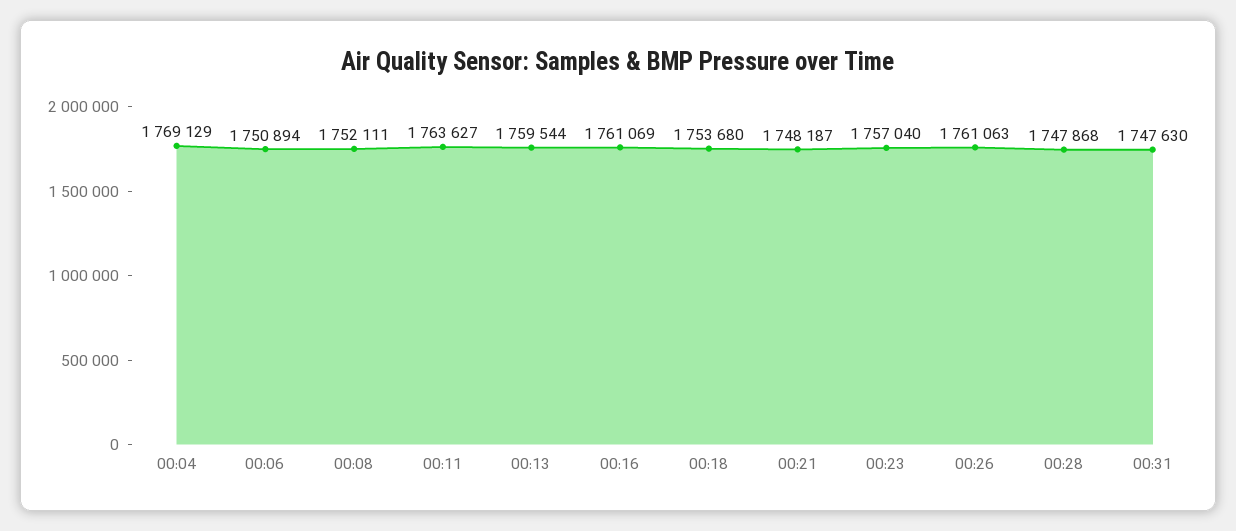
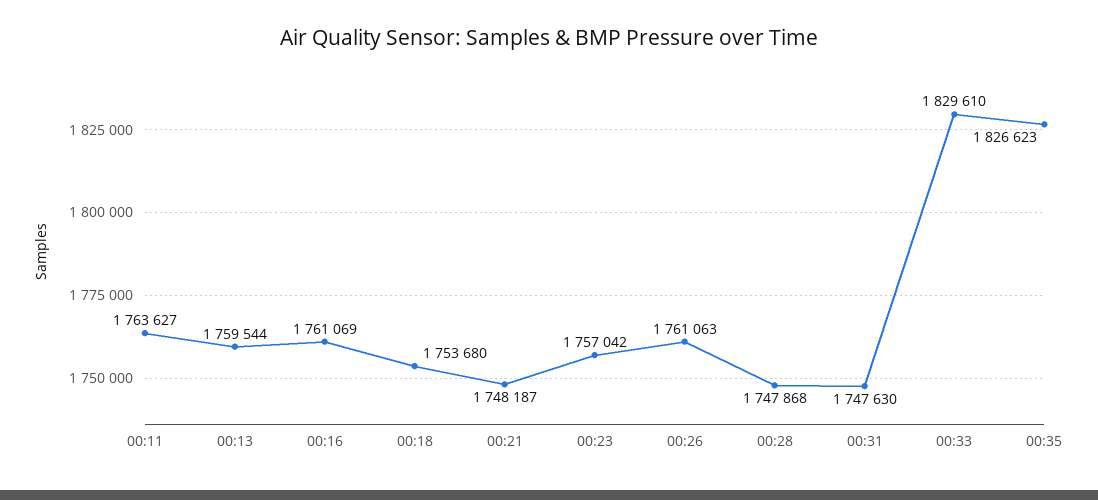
00:04: 1769129 -> none
00:06: 1750894 -> none
00:08: 1752111 -> none
00:23: 1757040 -> 1757042
00:33: none -> 1829610
00:35: none -> 1826623

